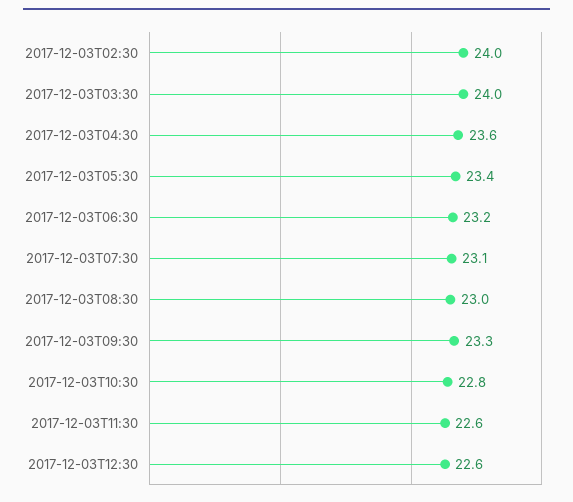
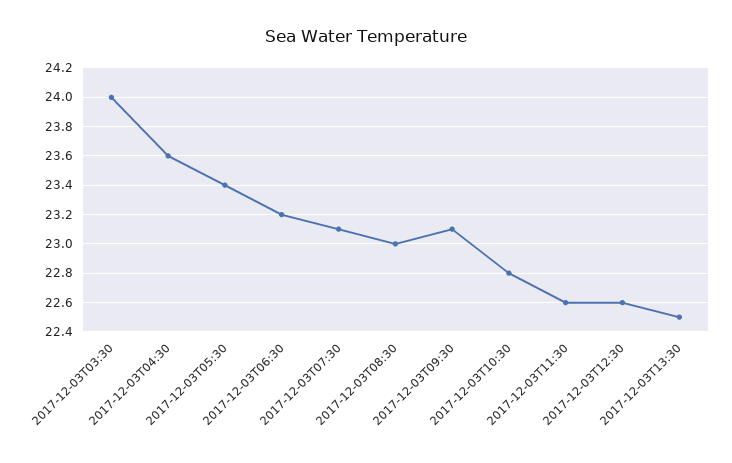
2017-12-03T02:30: 24 -> none
2017-12-03T09:30: 23.3 -> 23.1
2017-12-03T13:30: none -> 22.5

